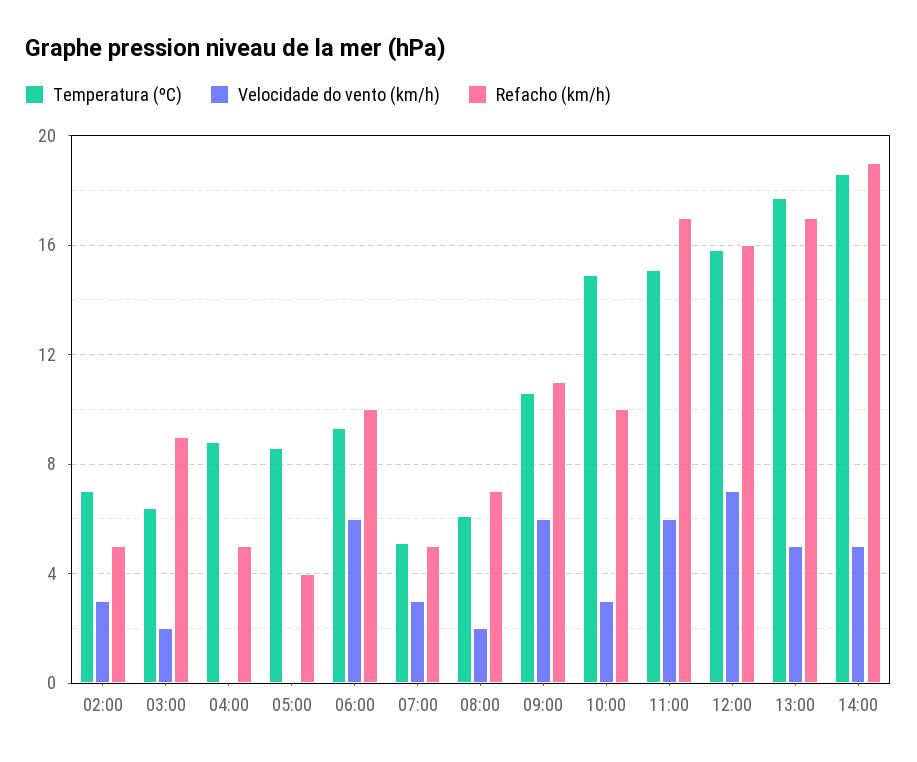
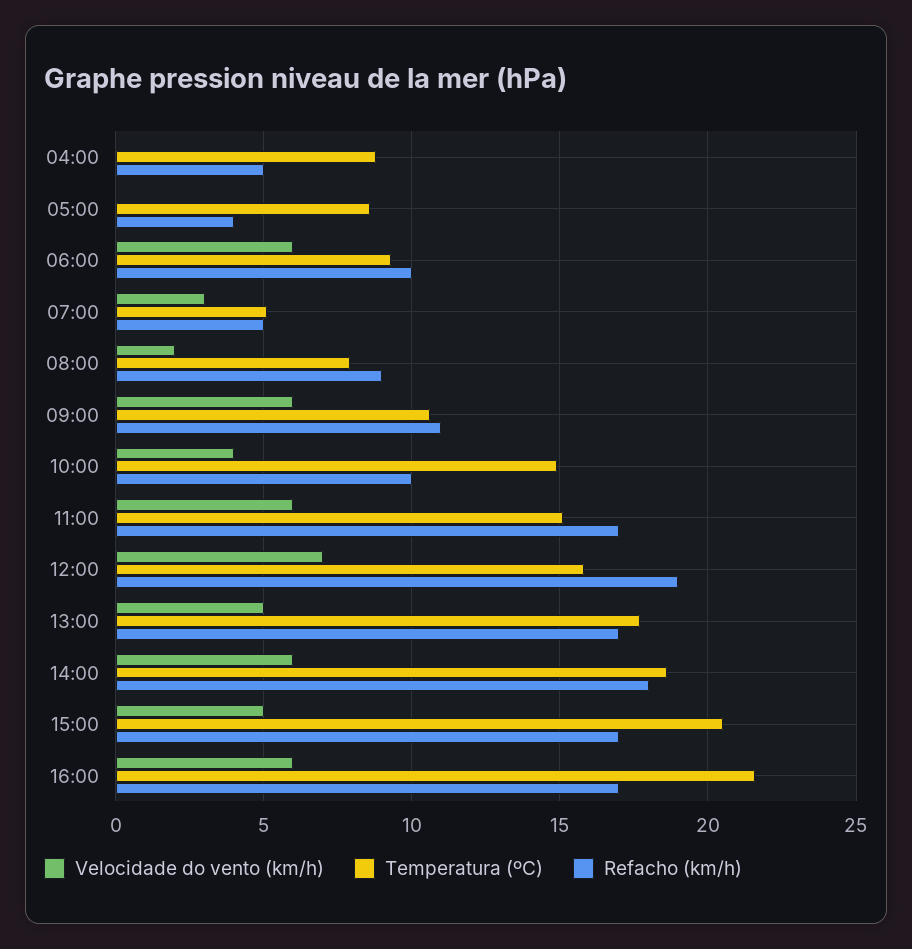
Temperatura (ºC), 02:00: 7 -> none
Velocidade do vento (km/h), 02:00: 3 -> none
Refacho (km/h), 02:00: 5 -> none
Temperatura (ºC), 03:00: 6.5 -> none
Velocidade do vento (km/h), 03:00: 2 -> none
Refacho (km/h), 03:00: 9 -> none
Temperatura (ºC), 08:00: 6 -> 8
Refacho (km/h), 08:00: 7 -> 9
Velocidade do vento (km/h), 10:00: 3 -> 4
Refacho (km/h), 12:00: 16 -> 19
Velocidade do vento (km/h), 14:00: 5 -> 6
Refacho (km/h), 14:00: 19 -> 18
Velocidade do vento (km/h), 15:00: none -> 5
Temperatura (ºC), 15:00: none -> 20.5
Refacho (km/h), 15:00: none -> 17
Velocidade do vento (km/h), 16:00: none -> 6
Temperatura (ºC), 16:00: none -> 21.5
Refacho (km/h), 16:00: none -> 17

